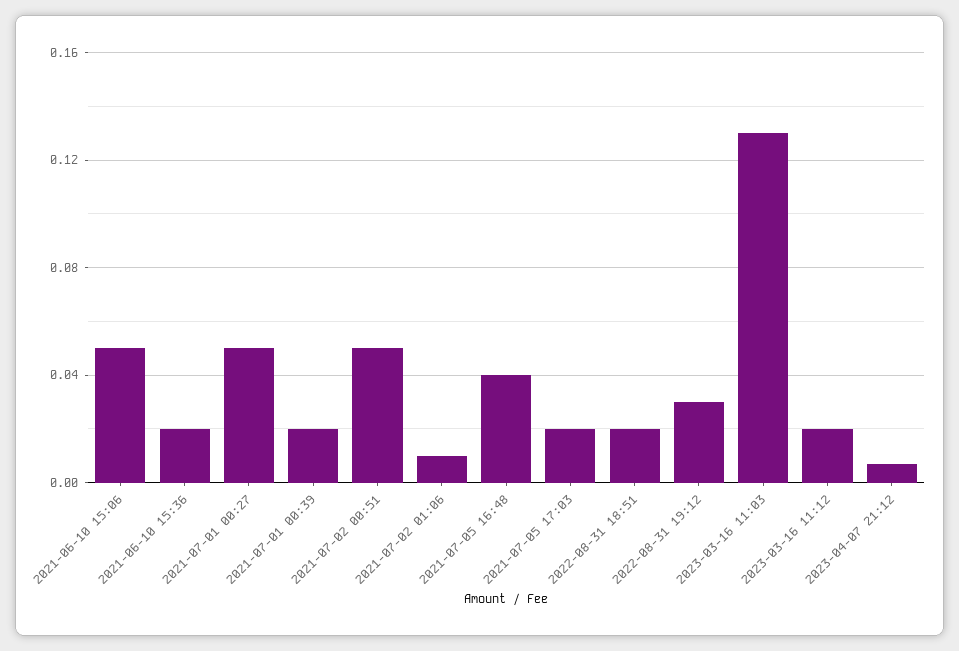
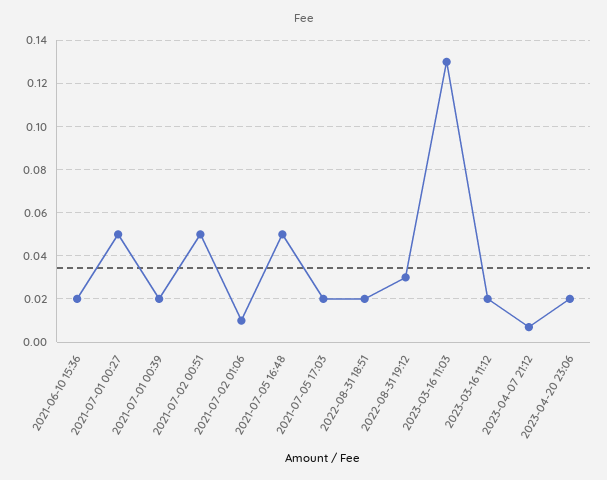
2021-06-10 15:06: 0.05 -> none
2021-07-05 16:48: 0.04 -> 0.05
2023-04-20 23:06: none -> 0.02

